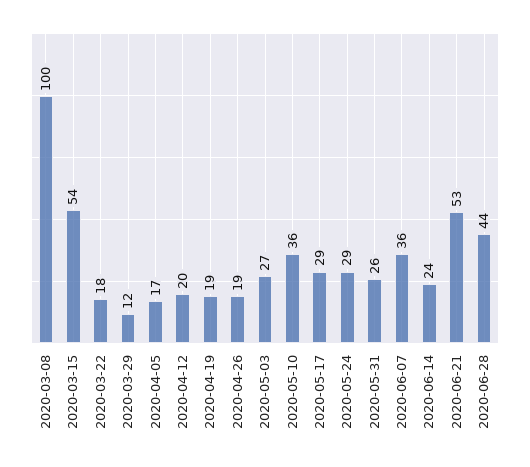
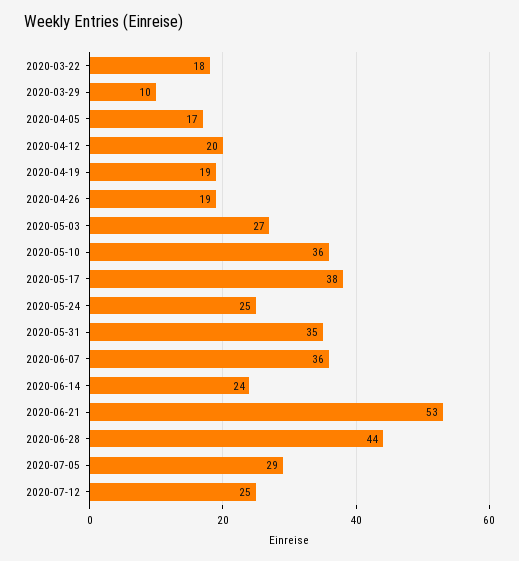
2020-03-08: 100 -> none
2020-03-15: 54 -> none
2020-03-29: 12 -> 10
2020-05-17: 29 -> 38
2020-05-24: 29 -> 25
2020-05-31: 26 -> 35
2020-07-05: none -> 29
2020-07-12: none -> 25

